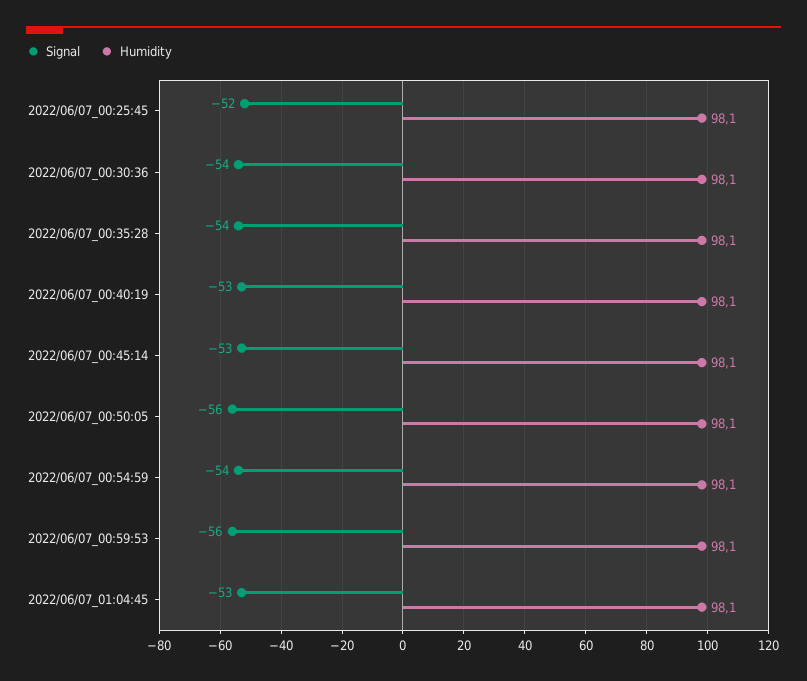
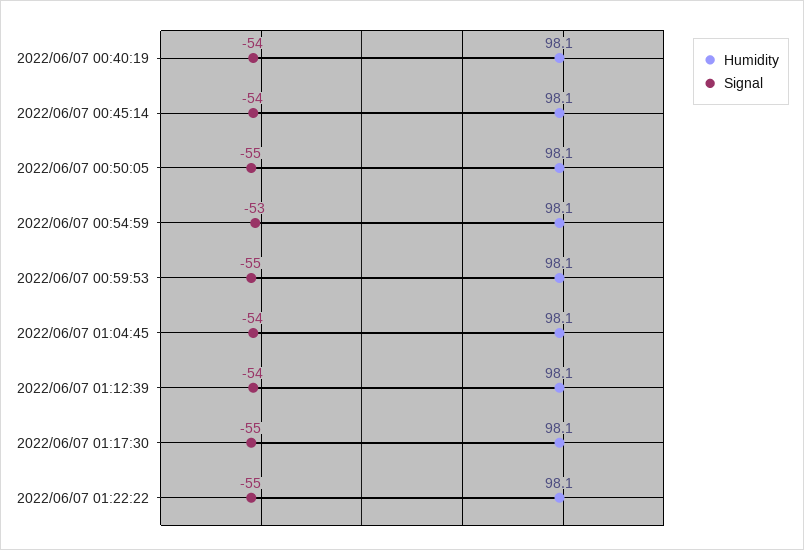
Signal, 2022/06/07_00:25:45: -52 -> none
Humidity, 2022/06/07_00:25:45: 98.1 -> none
Signal, 2022/06/07_00:30:36: -54 -> none
Humidity, 2022/06/07_00:30:36: 98.1 -> none
Signal, 2022/06/07_00:35:28: -54 -> none
Humidity, 2022/06/07_00:35:28: 98.1 -> none
Signal, 2022/06/07_00:40:19: -53 -> -54
Signal, 2022/06/07_00:45:14: -53 -> -54
Signal, 2022/06/07_00:50:05: -56 -> -55
Signal, 2022/06/07_00:54:59: -54 -> -53
Signal, 2022/06/07_00:59:53: -56 -> -55
Signal, 2022/06/07_01:04:45: -53 -> -54
Humidity, 2022/06/07 01:12:39: none -> 98.1
Signal, 2022/06/07 01:12:39: none -> -54
Humidity, 2022/06/07 01:17:30: none -> 98.1
Signal, 2022/06/07 01:17:30: none -> -55
Humidity, 2022/06/07 01:22:22: none -> 98.1
Signal, 2022/06/07 01:22:22: none -> -55

